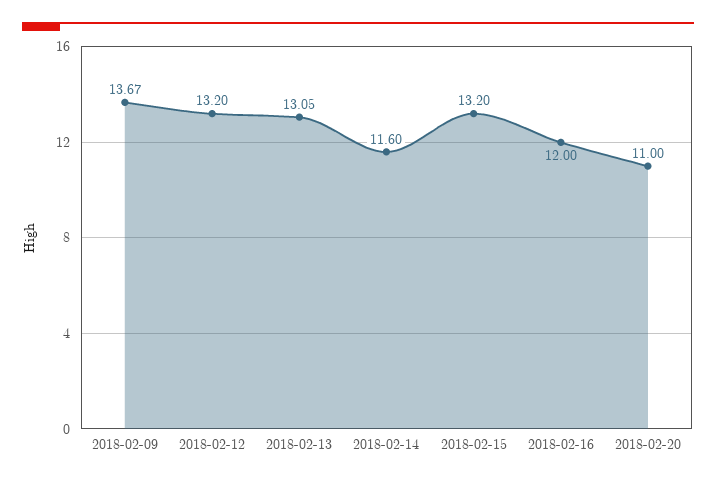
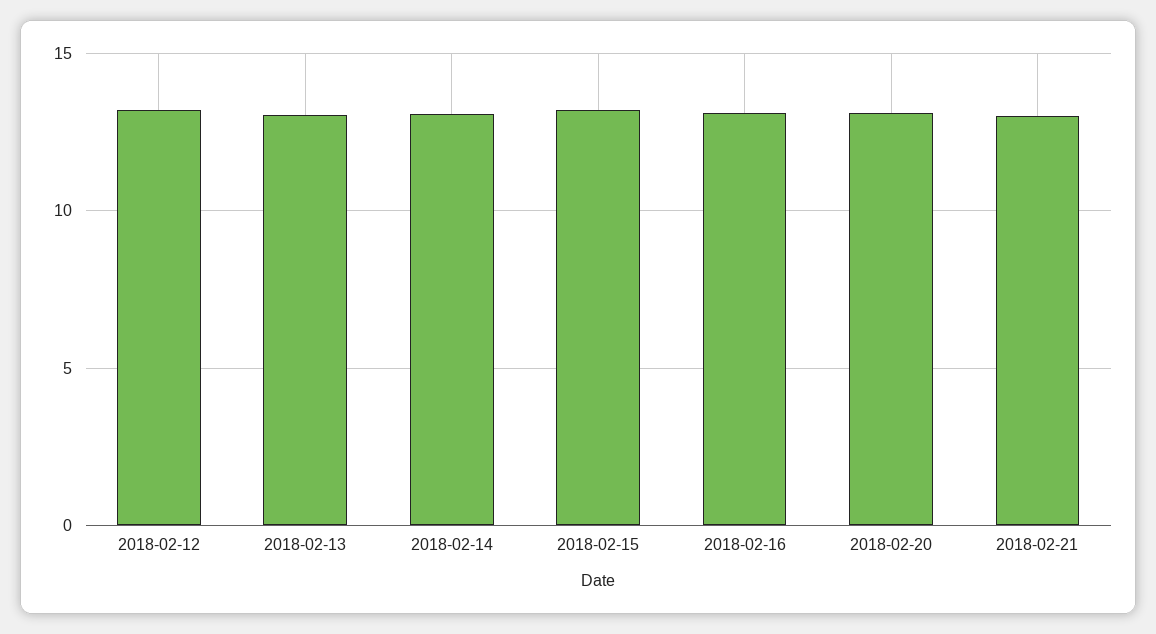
2018-02-09: 13.67 -> none
2018-02-14: 11.6 -> 13
2018-02-16: 12 -> 13
2018-02-20: 11 -> 13
2018-02-21: none -> 13

